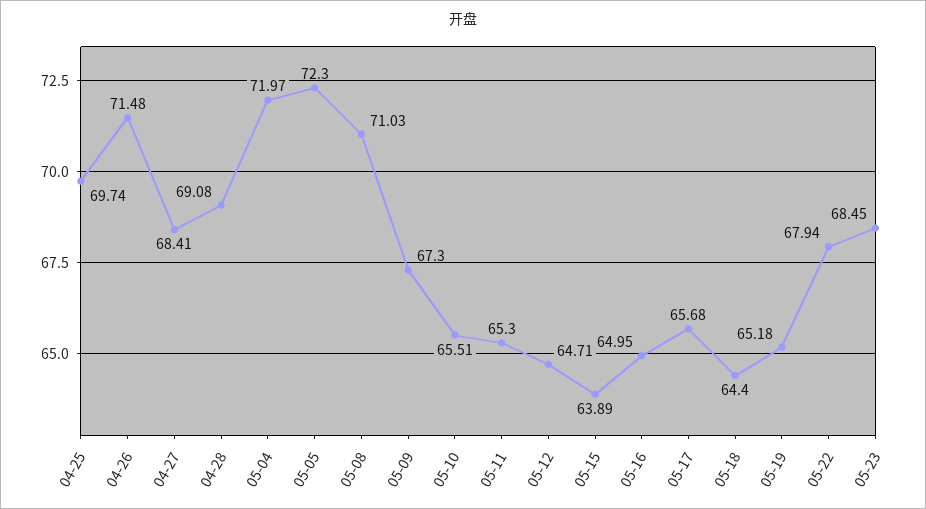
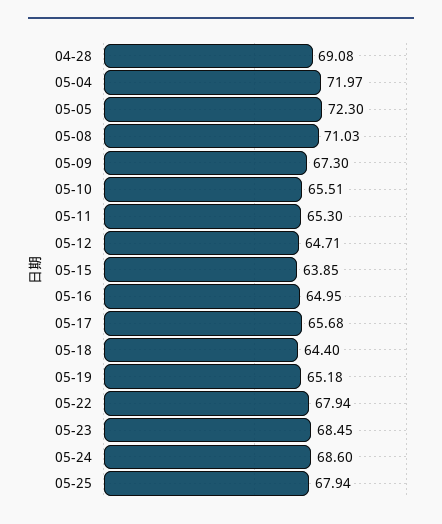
04-25: 69.74 -> none
04-26: 71.48 -> none
04-27: 68.41 -> none
05-15: 63.89 -> 63.85
05-24: none -> 68.6
05-25: none -> 67.94

